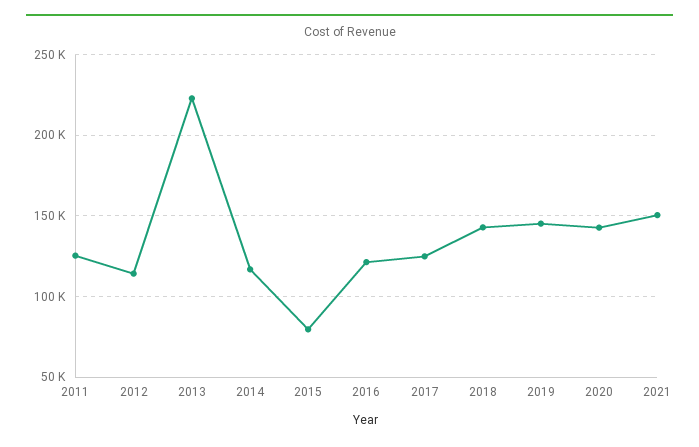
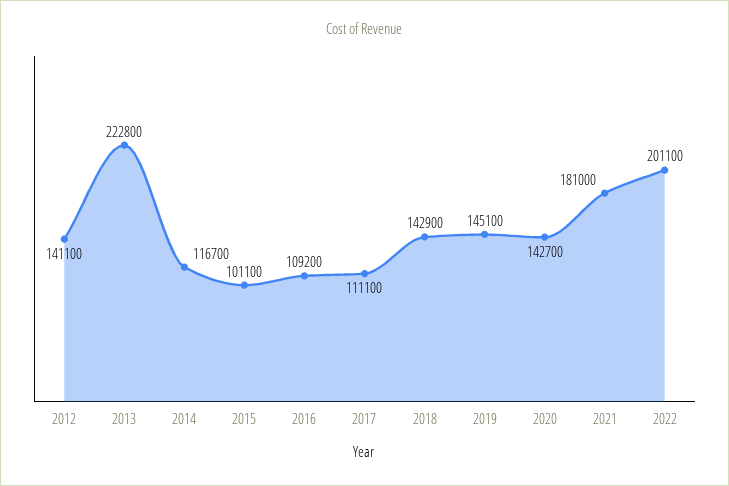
2011: 125000 -> none
2012: 115000 -> 141100
2015: 80000 -> 101100
2016: 120000 -> 109200
2017: 125000 -> 111100
2021: 150000 -> 181000
2022: none -> 201100

